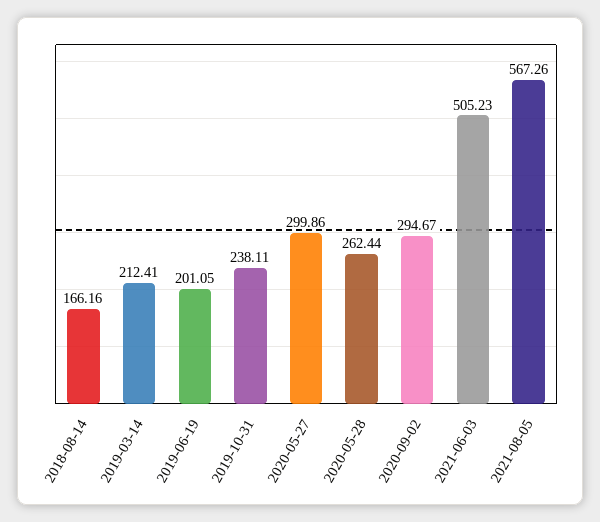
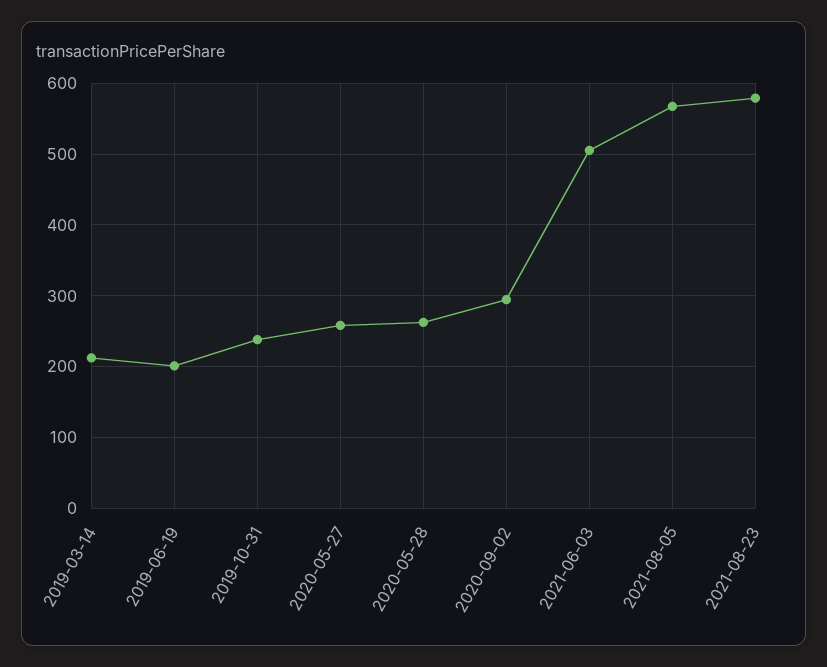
2018-08-14: 166.16 -> none
2020-05-27: 299.86 -> 260
2021-08-23: none -> 580

